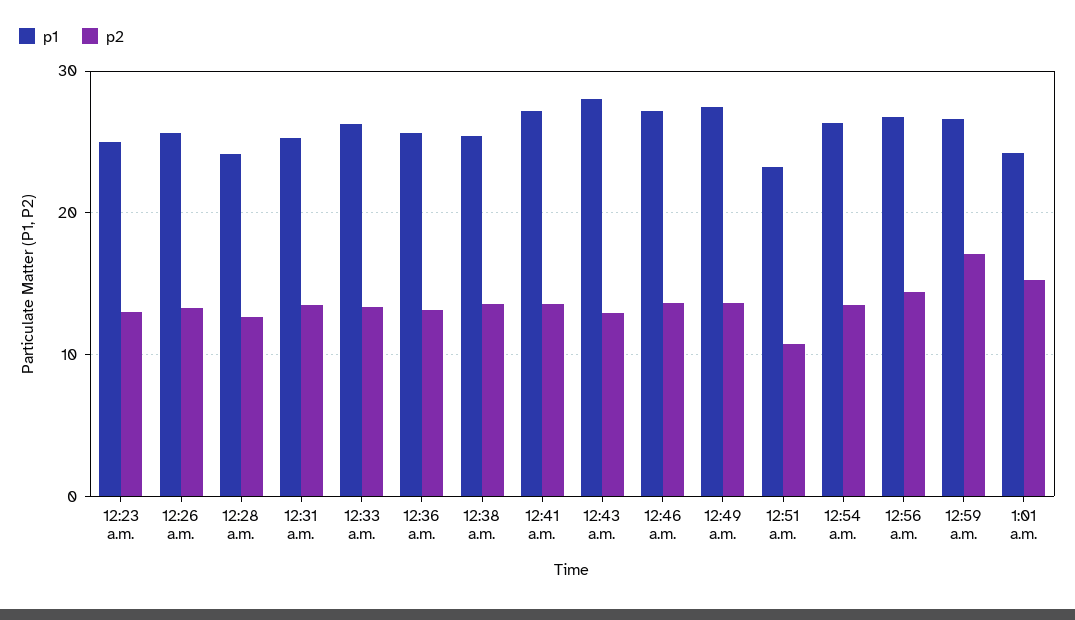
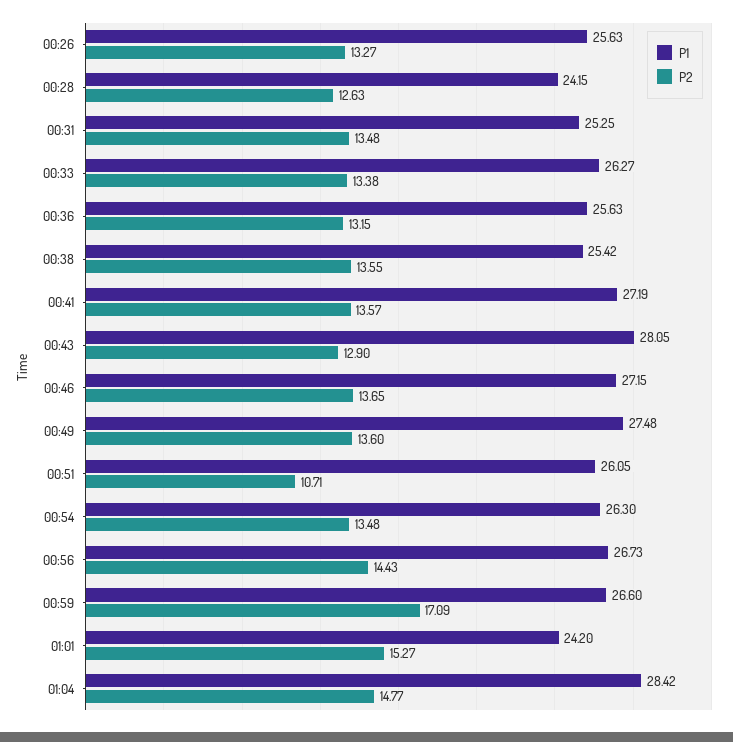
p1, 12:23 a.m.: 25 -> none
p2, 12:23 a.m.: 13 -> none
p1, 12:51 a.m.: 23 -> 26.05
p1, 01:04: none -> 28.42
p2, 01:04: none -> 14.77

